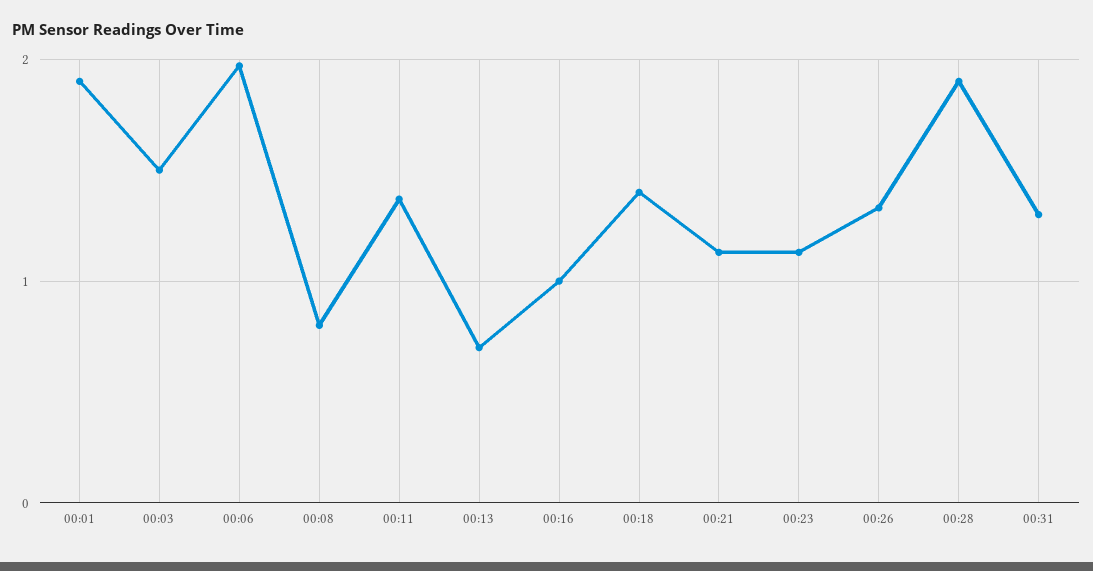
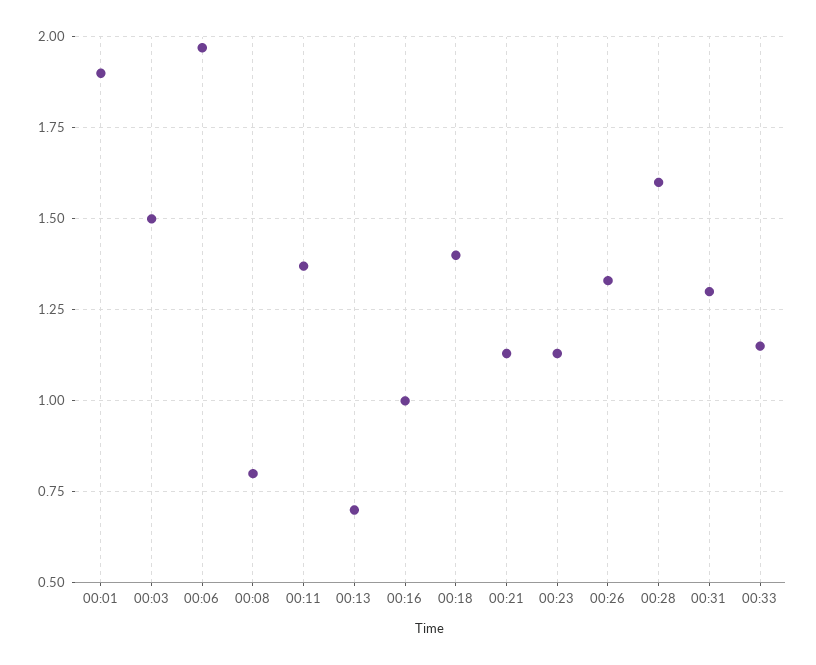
00:28: 1.9 -> 1.6
00:33: none -> 1.15

